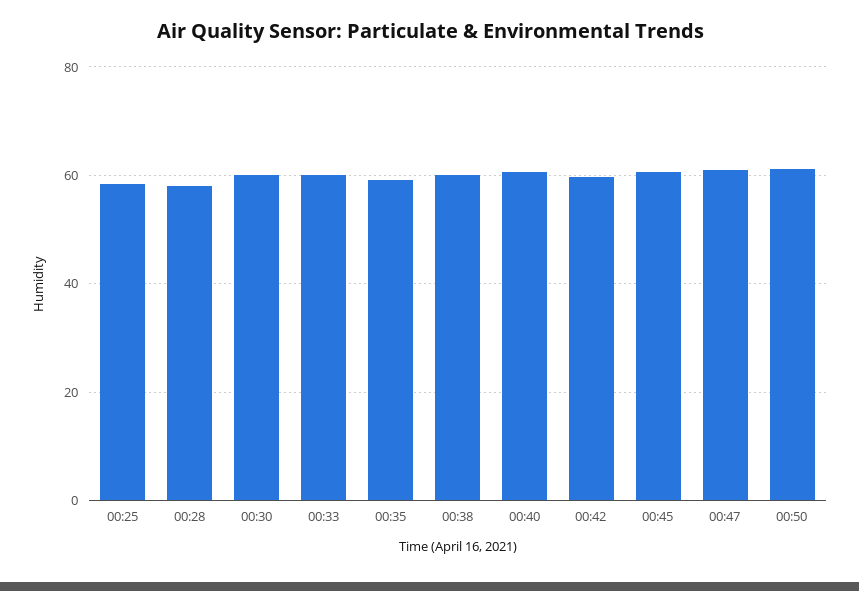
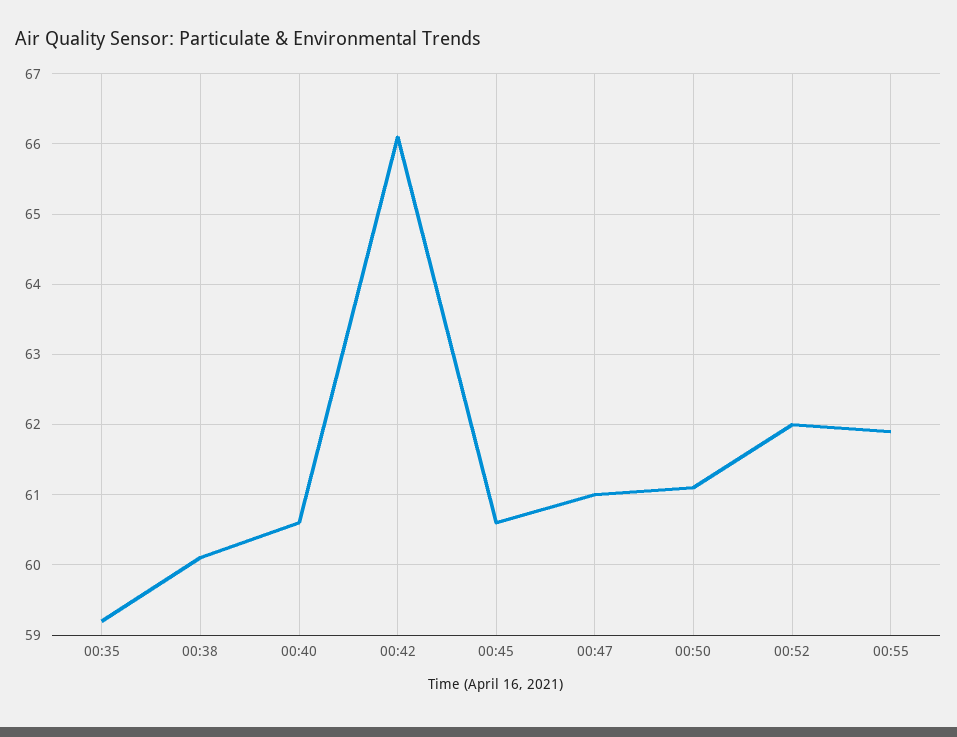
00:25: 58 -> none
00:28: 58 -> none
00:30: 60 -> none
00:33: 60 -> none
00:42: 60 -> 66.1
00:52: none -> 62
00:55: none -> 61.9

